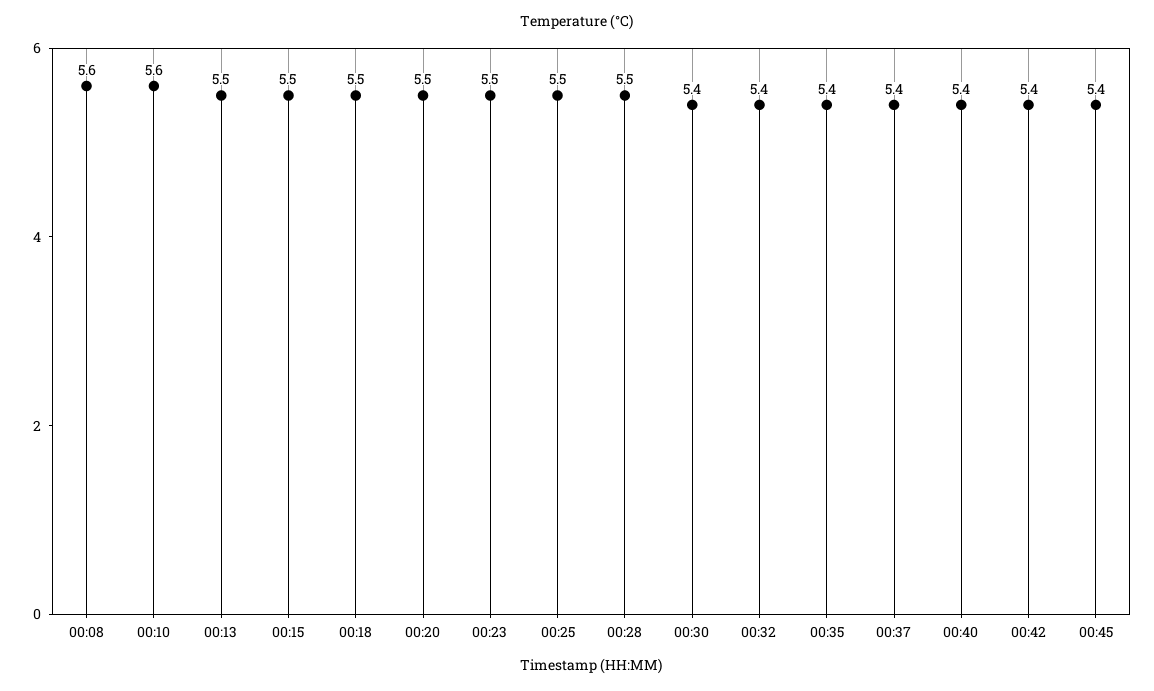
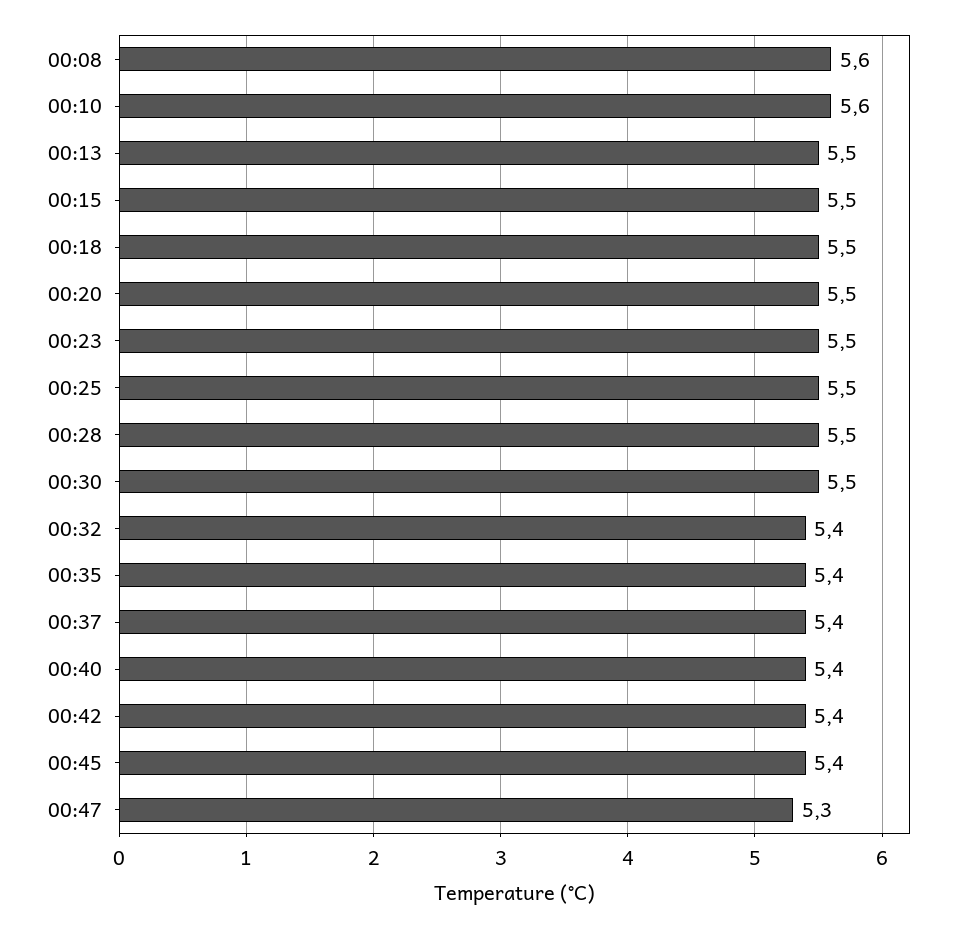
00:30: 5.4 -> 5.5
00:47: none -> 5.3

